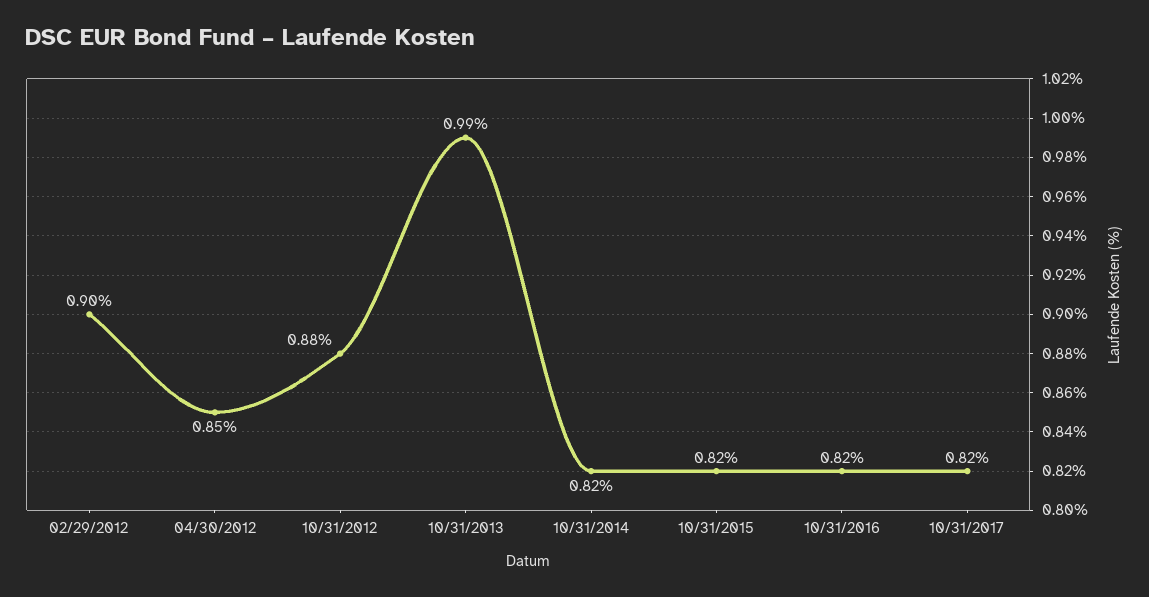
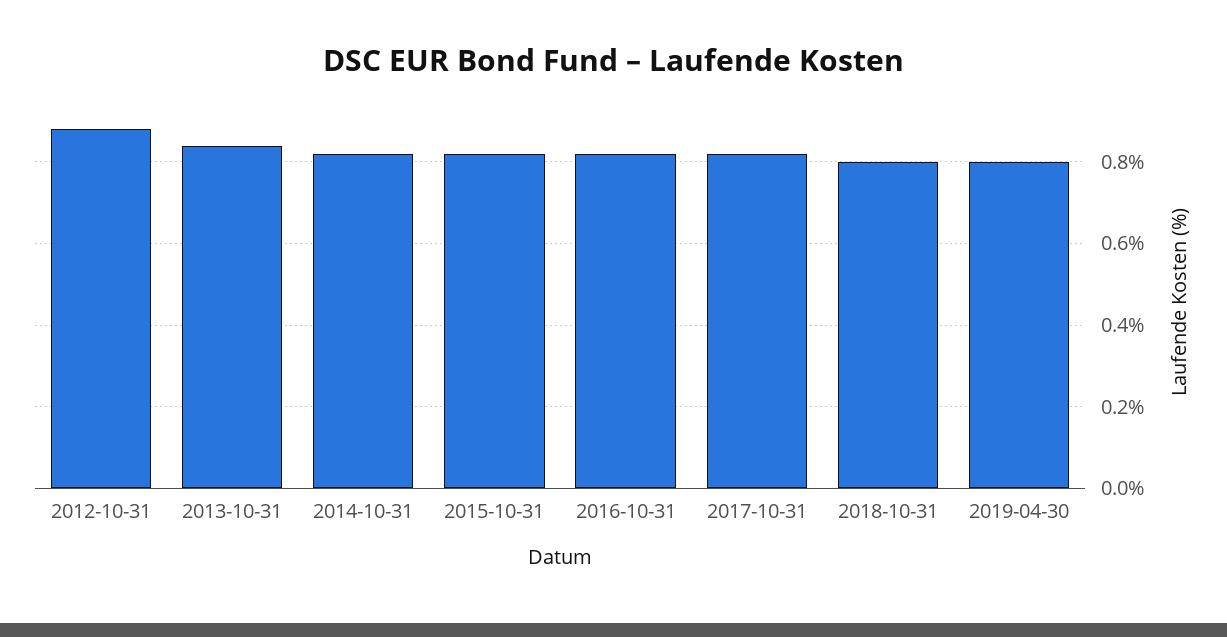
02/29/2012: 0.9 -> none
04/30/2012: 0.85 -> none
10/31/2013: 0.99 -> 0.85
2018-10-31: none -> 0.8
2019-04-30: none -> 0.8

